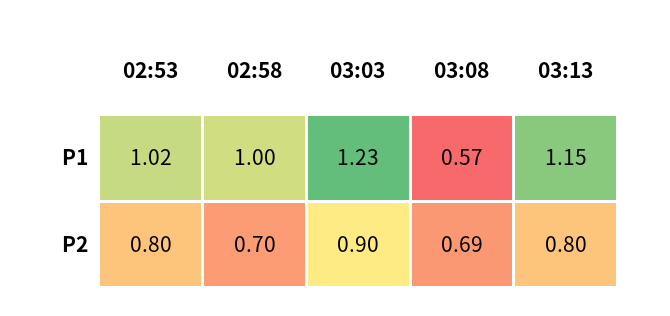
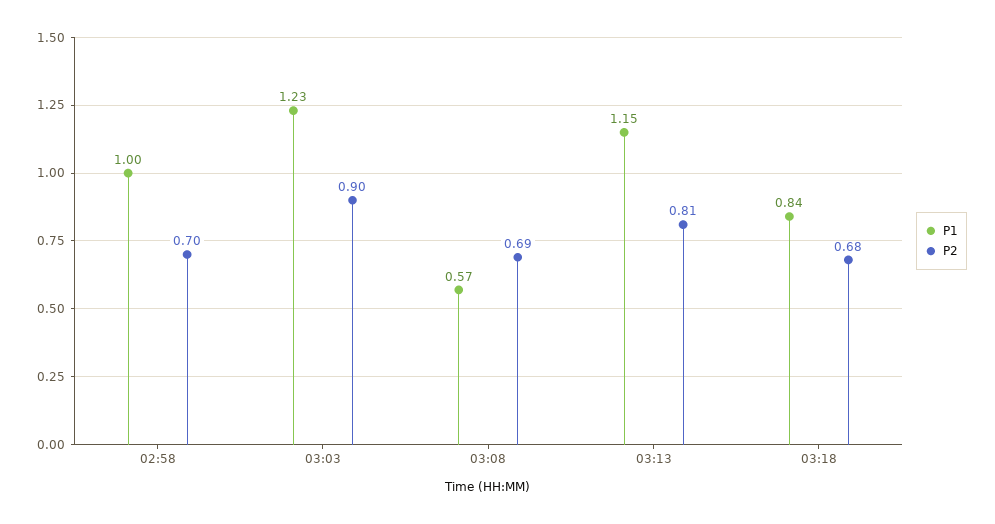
P1, 02:53: 1.02 -> none
P2, 02:53: 0.8 -> none
P2, 03:13: 0.8 -> 0.81
P1, 03:18: none -> 0.84
P2, 03:18: none -> 0.68

